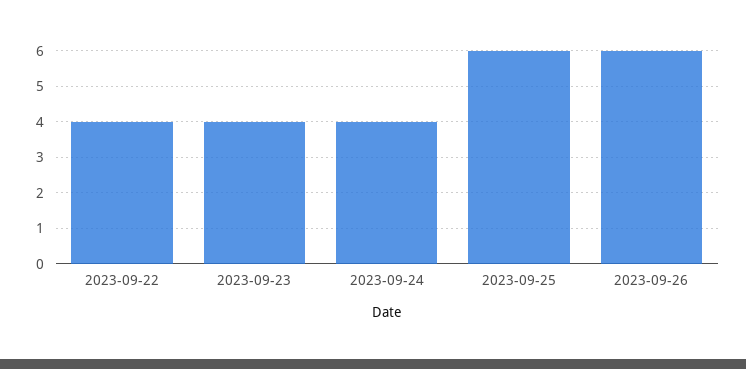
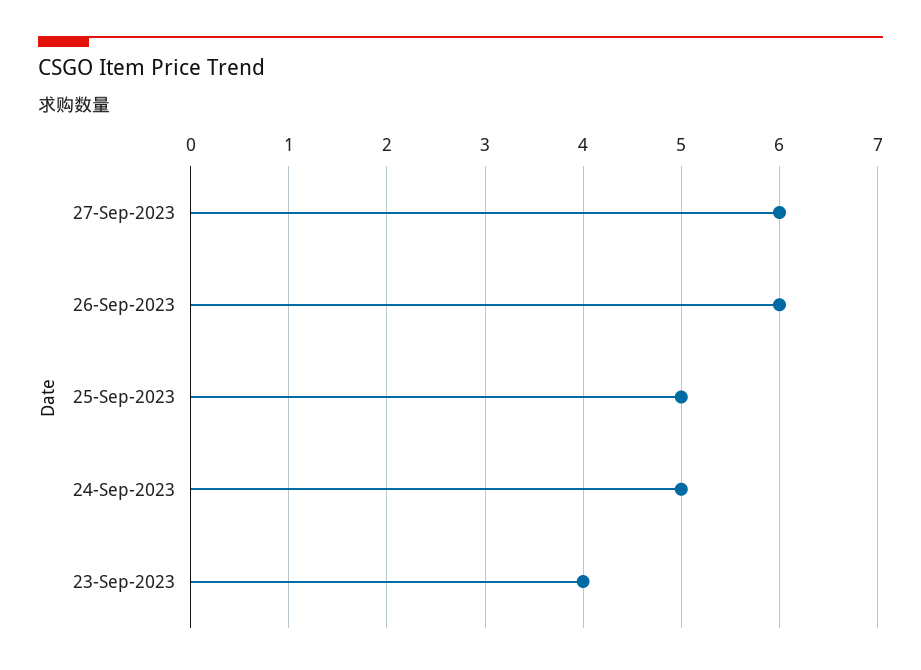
2023-09-22: 4 -> none
2023-09-24: 4 -> 5
2023-09-25: 6 -> 5
27-Sep-2023: none -> 6

